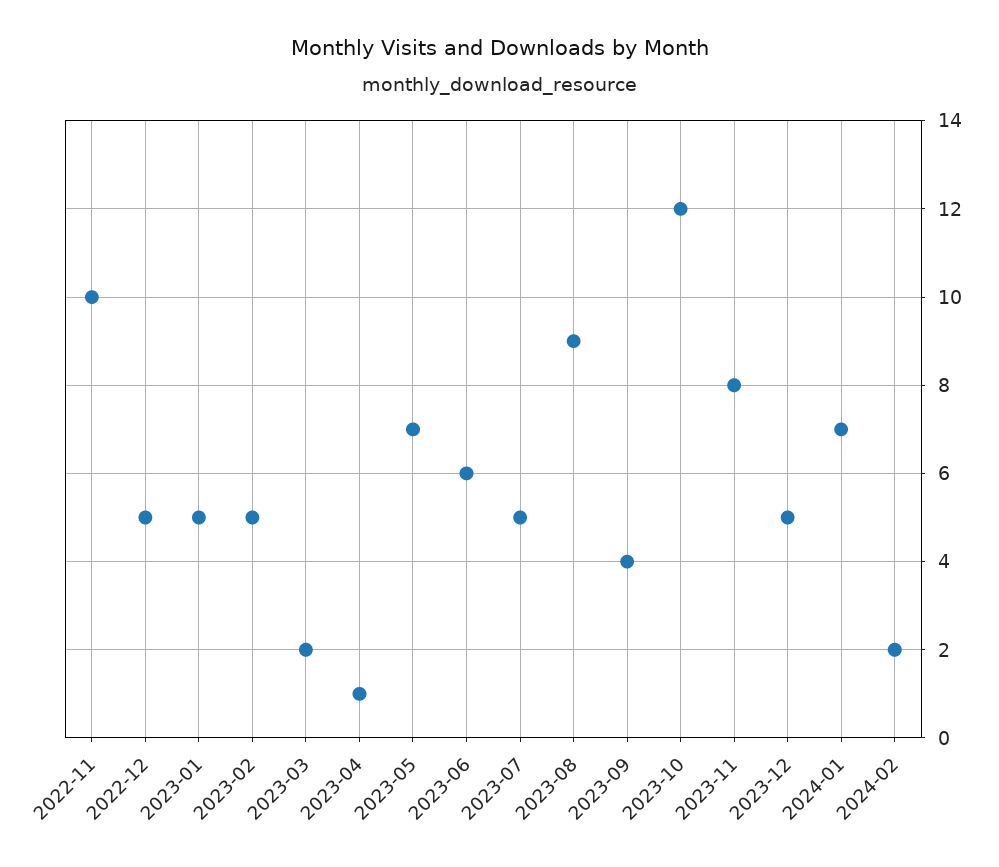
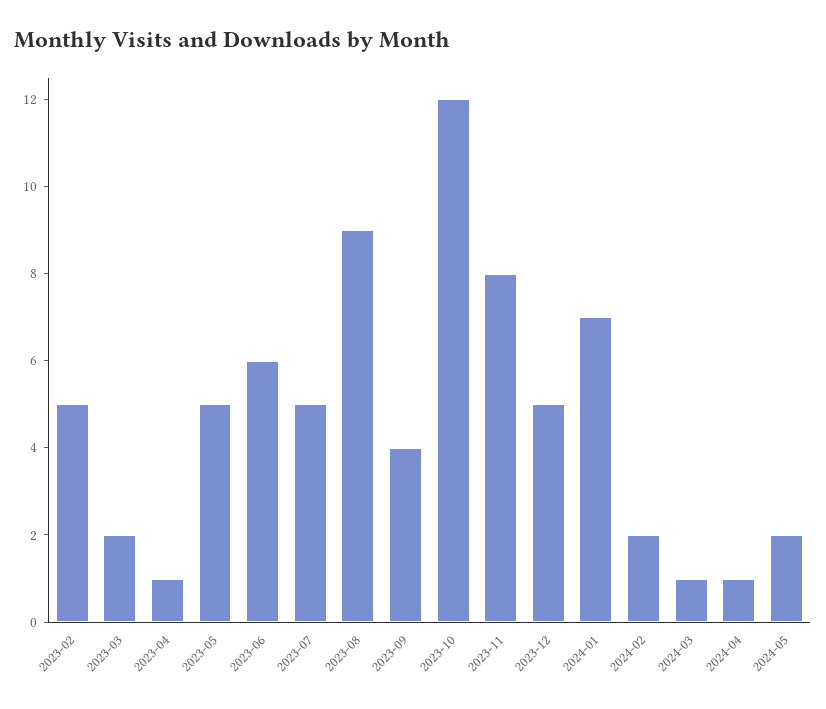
2022-11: 10 -> none
2022-12: 5 -> none
2023-01: 5 -> none
2023-05: 7 -> 5
2024-03: none -> 1
2024-04: none -> 1
2024-05: none -> 2

